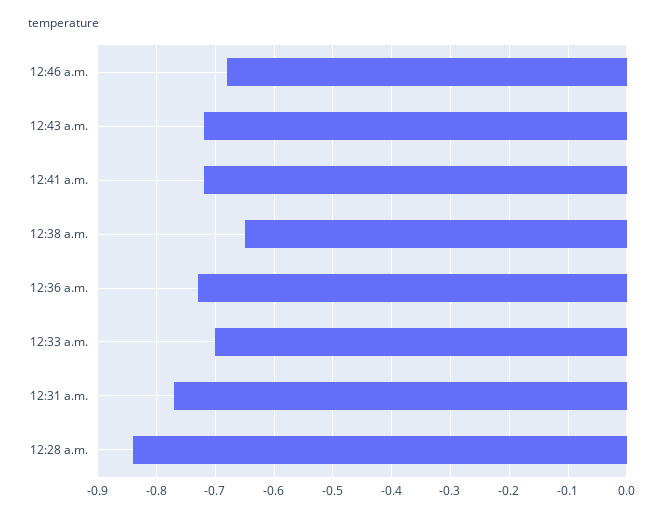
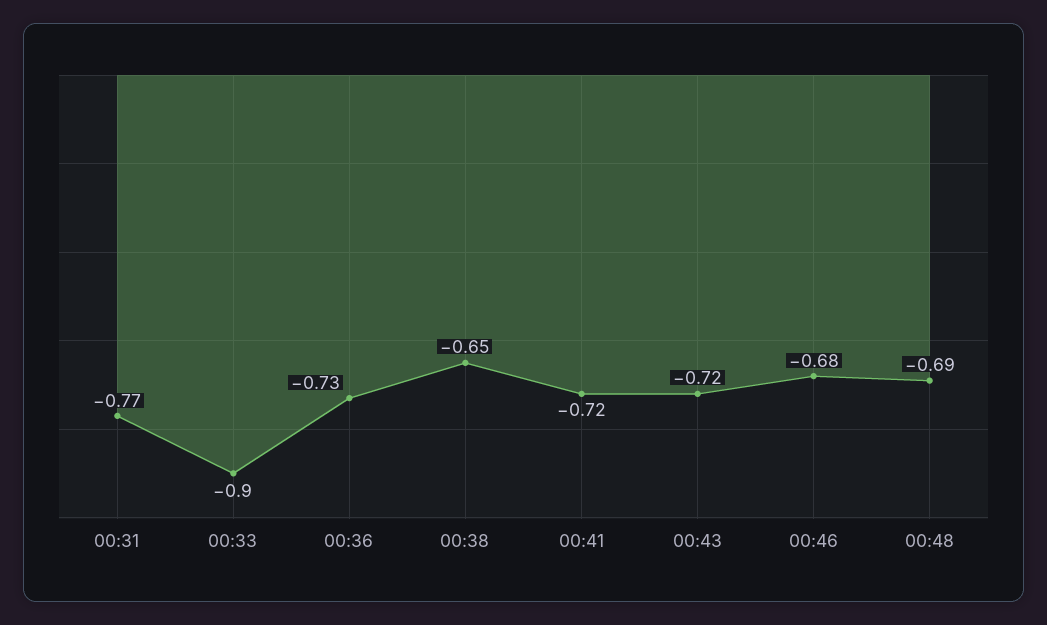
12:33 a.m.: -0.7 -> -0.9
12:28 a.m.: -0.85 -> none
00:48: none -> -0.69

